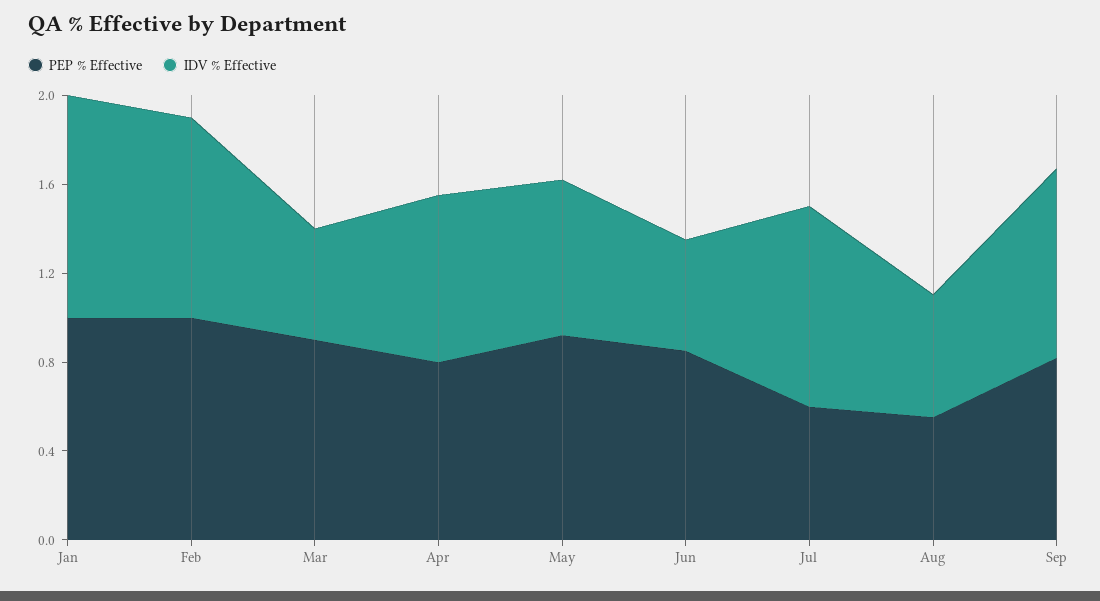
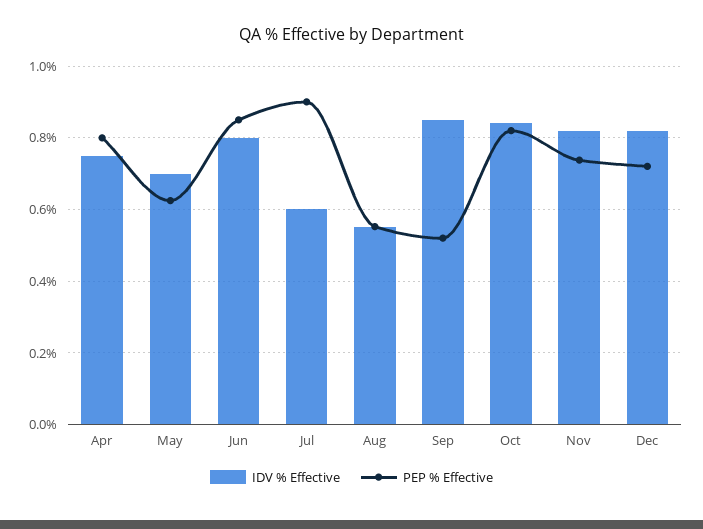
PEP % Effective, Jan: 1 -> none
IDV % Effective, Jan: 1 -> none
PEP % Effective, Feb: 1 -> none
IDV % Effective, Feb: 0.9 -> none
PEP % Effective, Mar: 0.9 -> none
IDV % Effective, Mar: 0.5 -> none
PEP % Effective, May: 0.9 -> 0.62
IDV % Effective, Jun: 0.5 -> 0.8
PEP % Effective, Jul: 0.6 -> 0.9
IDV % Effective, Jul: 0.9 -> 0.6
PEP % Effective, Sep: 0.8 -> 0.52
IDV % Effective, Oct: none -> 0.84
PEP % Effective, Oct: none -> 0.82
IDV % Effective, Nov: none -> 0.82
PEP % Effective, Nov: none -> 0.74
IDV % Effective, Dec: none -> 0.82
PEP % Effective, Dec: none -> 0.72

